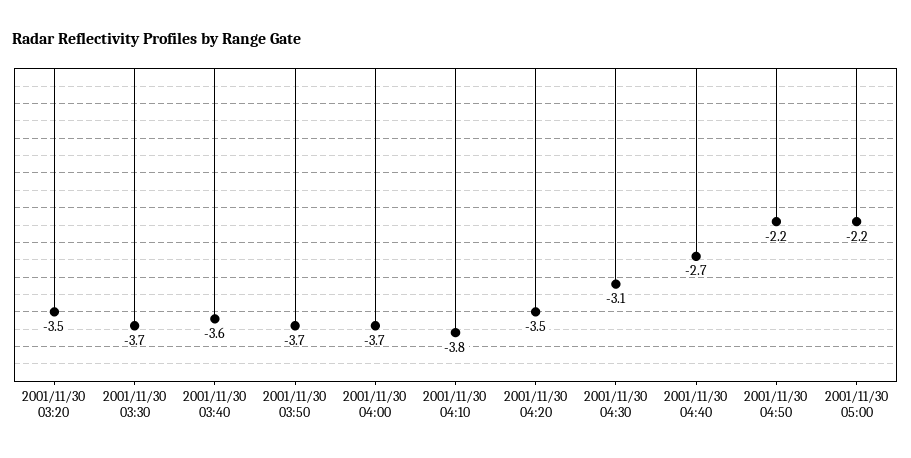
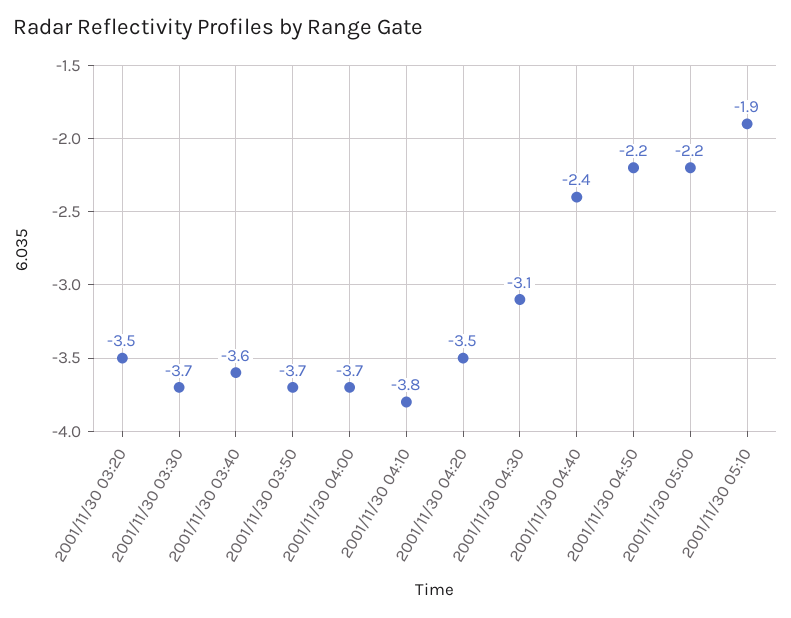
2001/11/30 04:40: -2.7 -> -2.4
2001/11/30 05:10: none -> -1.9

